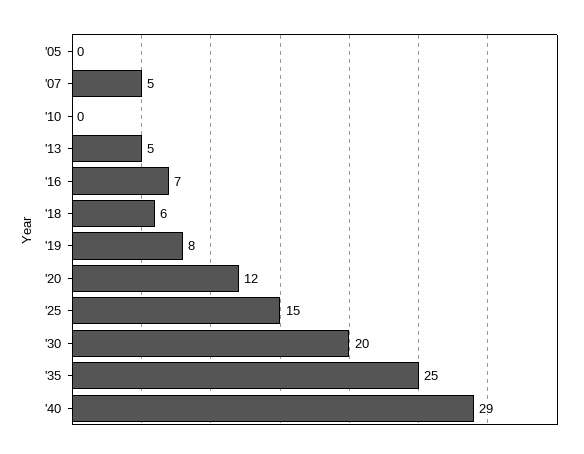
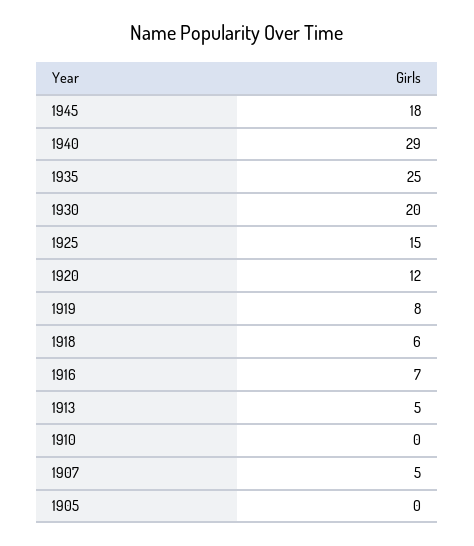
1945: none -> 18

